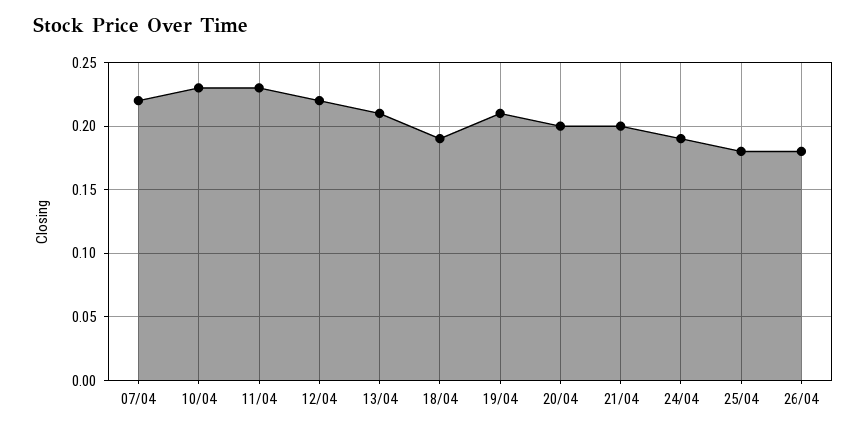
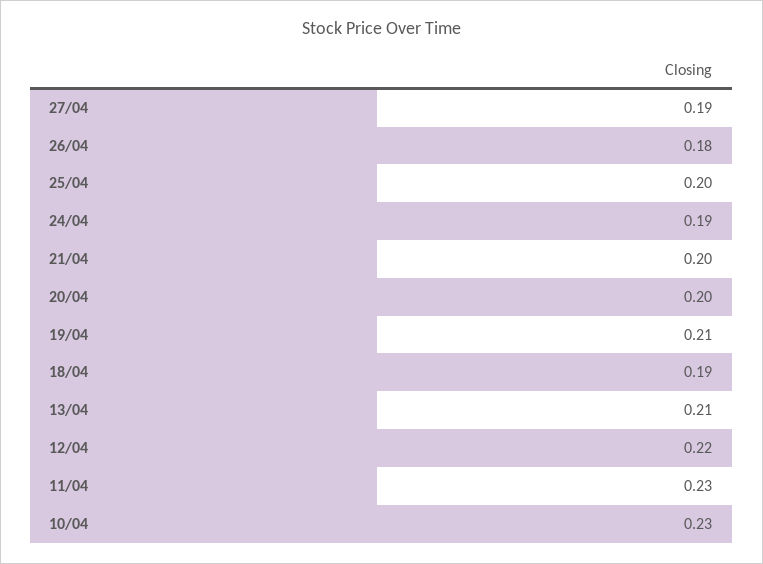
07/04: 0.22 -> none
25/04: 0.18 -> 0.2
27/04: none -> 0.19

